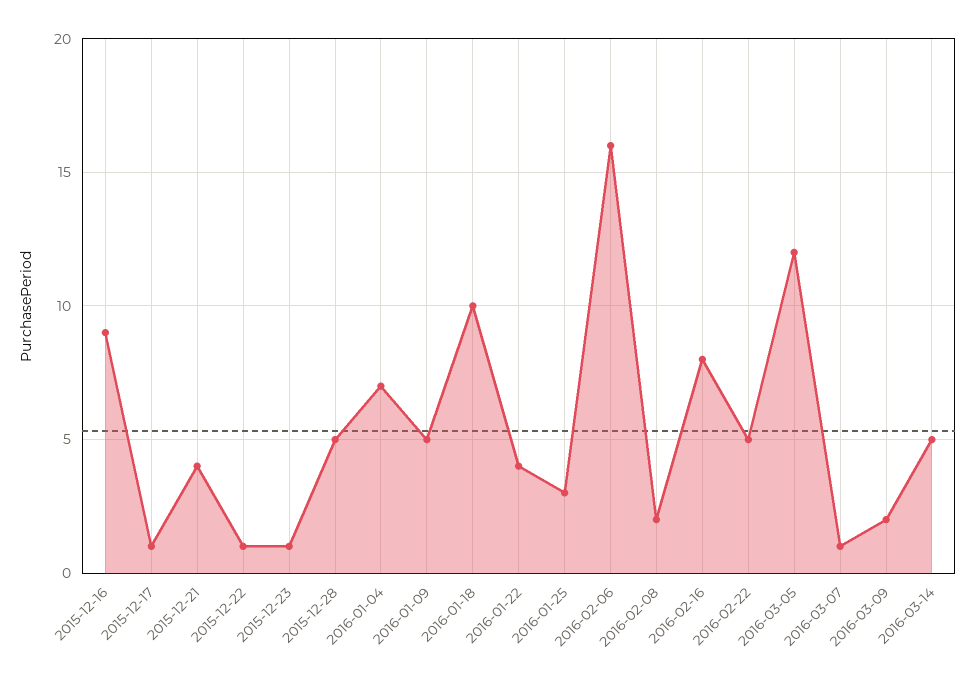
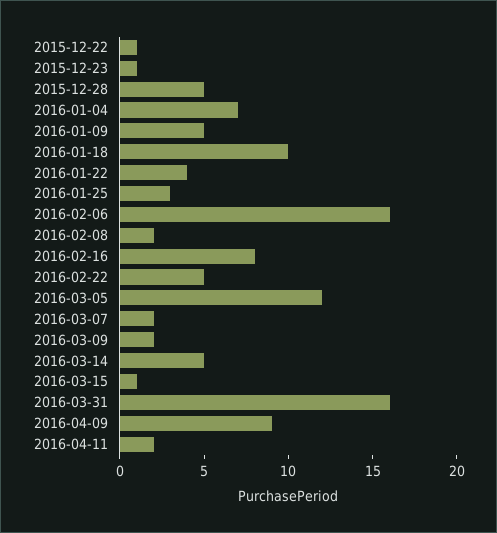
2015-12-16: 9 -> none
2015-12-17: 1 -> none
2015-12-21: 4 -> none
2016-03-07: 1 -> 2
2016-03-15: none -> 1
2016-03-31: none -> 16
2016-04-09: none -> 9
2016-04-11: none -> 2

